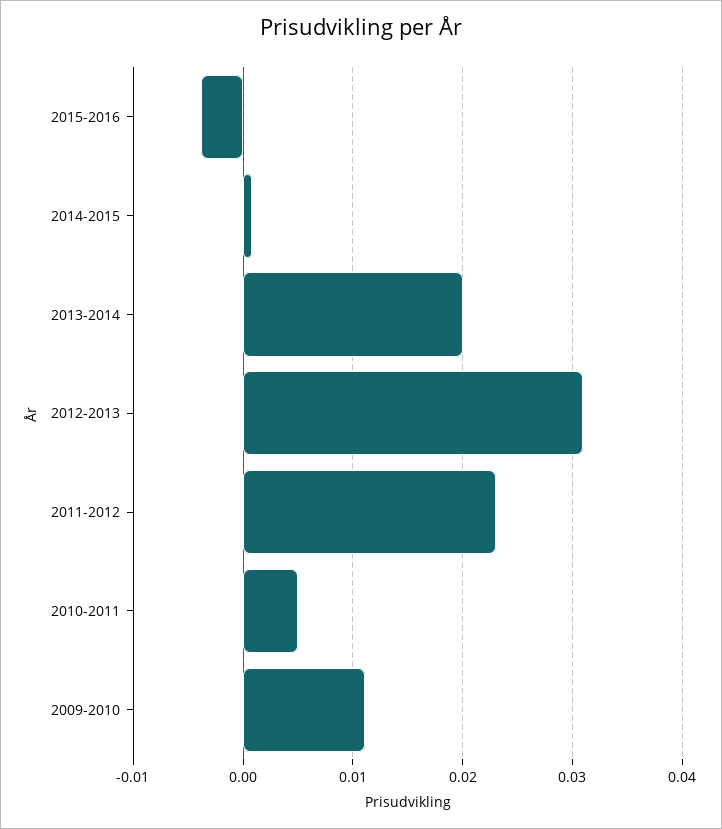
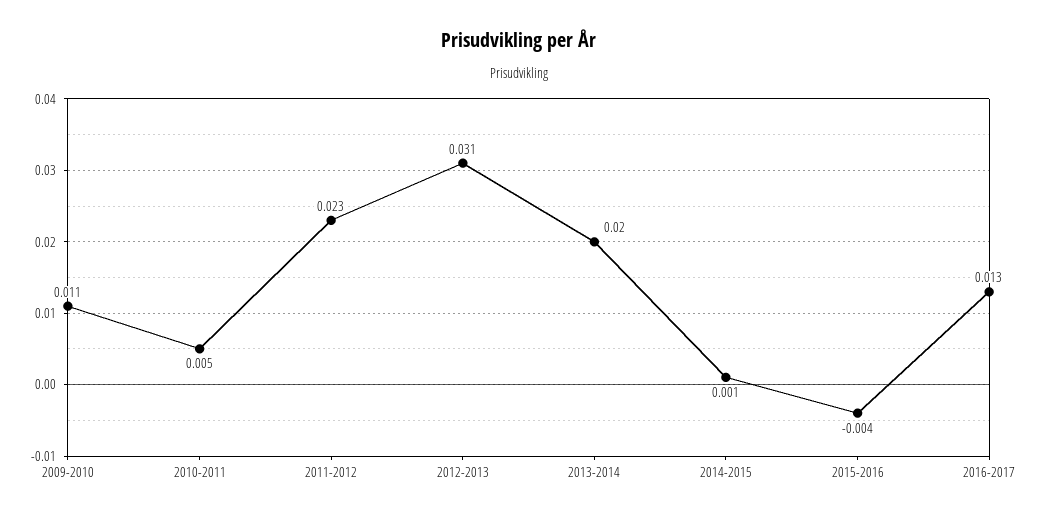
2016-2017: none -> 0.013

